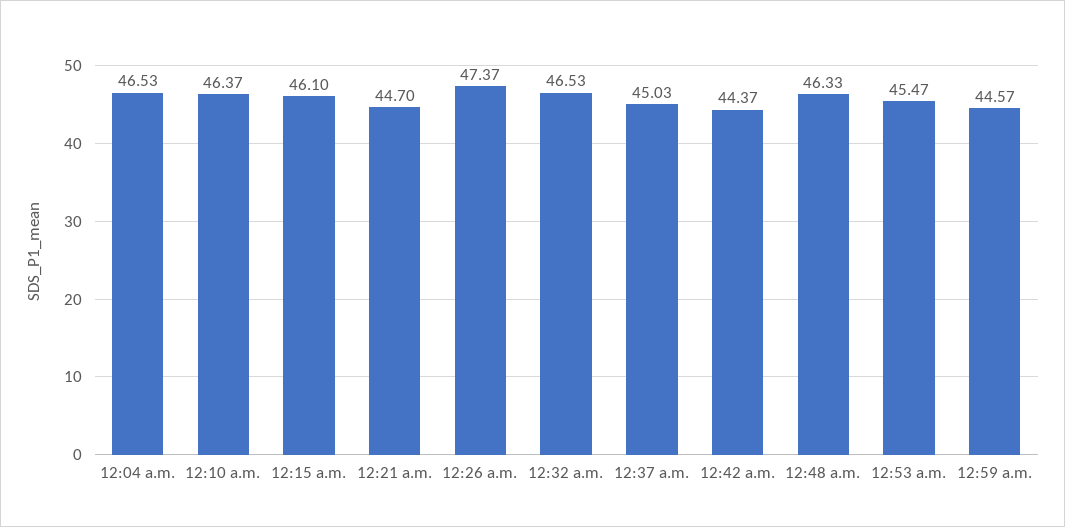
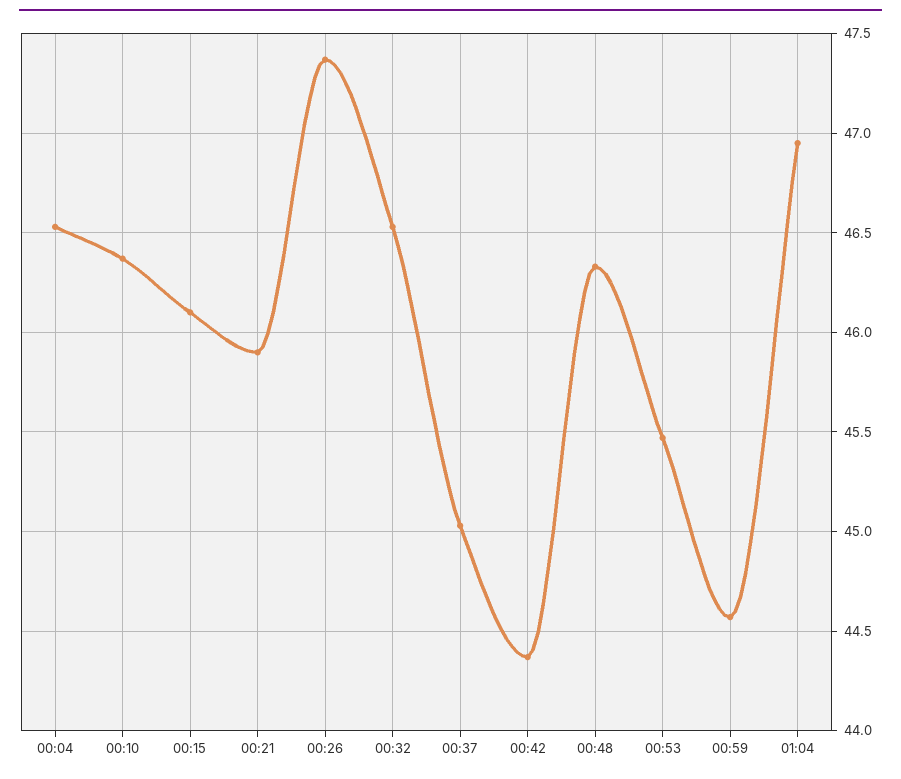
12:21 a.m.: 44.7 -> 45.9
01:04: none -> 46.95

